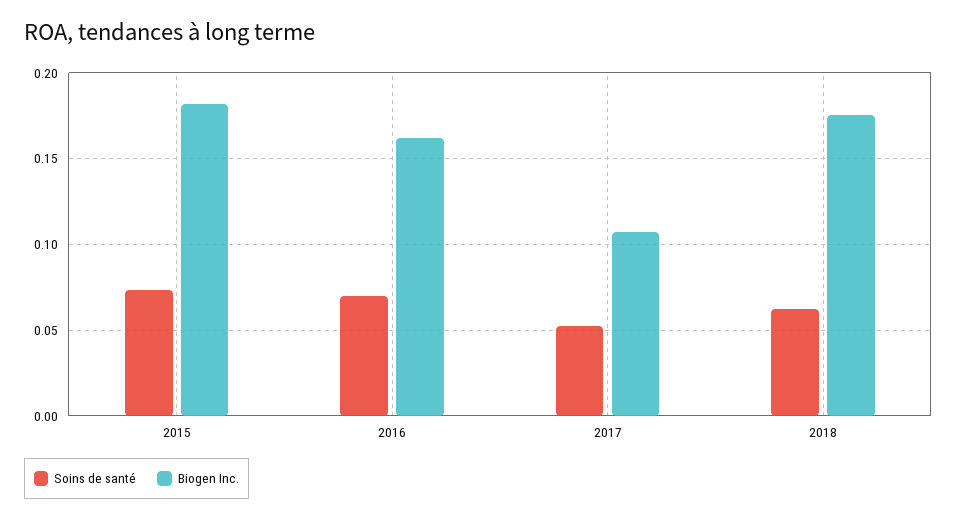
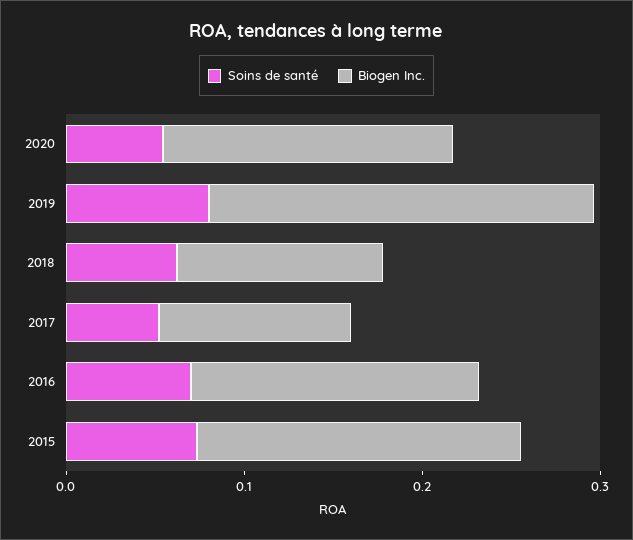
Biogen Inc., 2018: 0.175 -> 0.12
Soins de santé, 2020: none -> 0.06
Biogen Inc., 2020: none -> 0.16
Soins de santé, 2019: none -> 0.08
Biogen Inc., 2019: none -> 0.22

